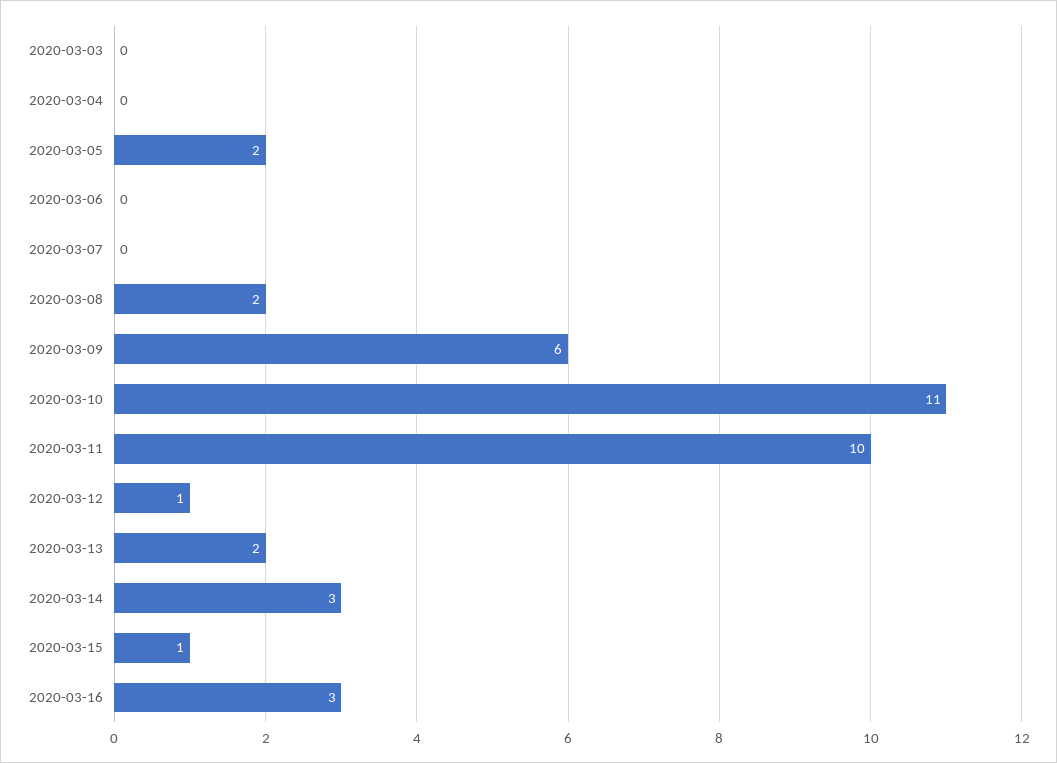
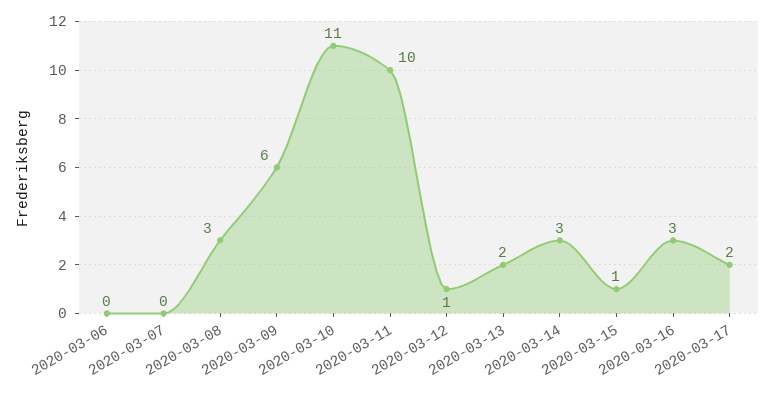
2020-03-03: 0 -> none
2020-03-04: 0 -> none
2020-03-05: 2 -> none
2020-03-08: 2 -> 3
2020-03-17: none -> 2

